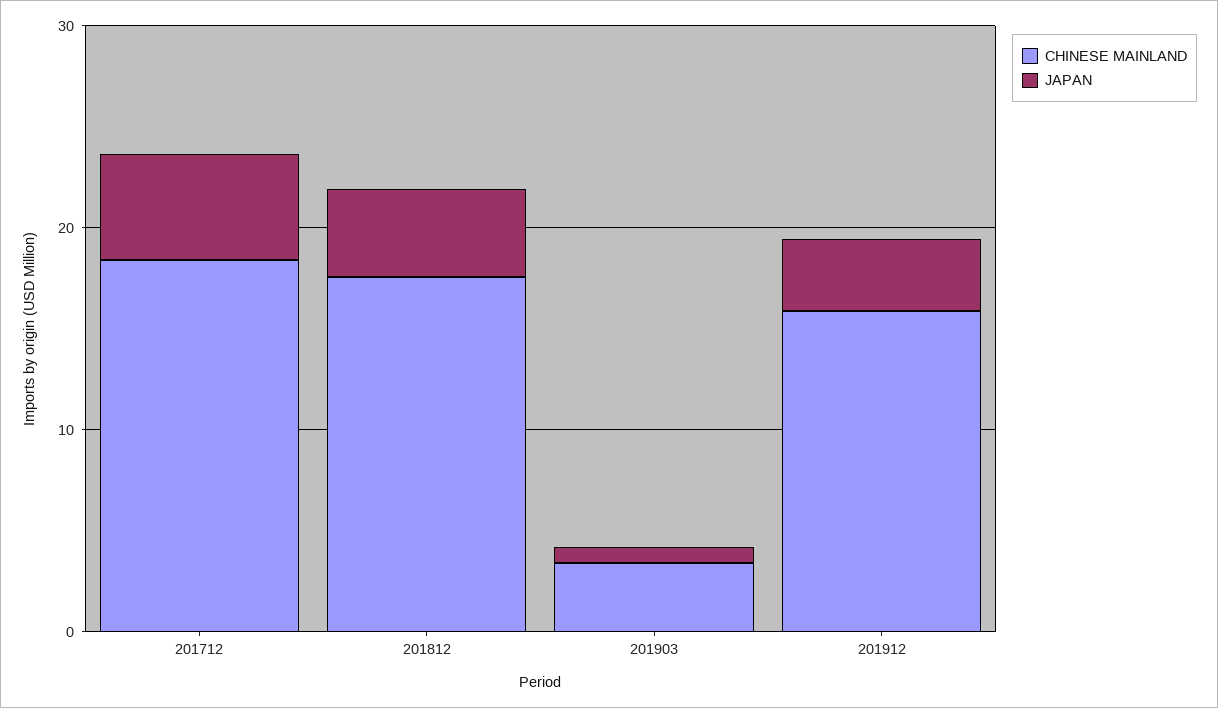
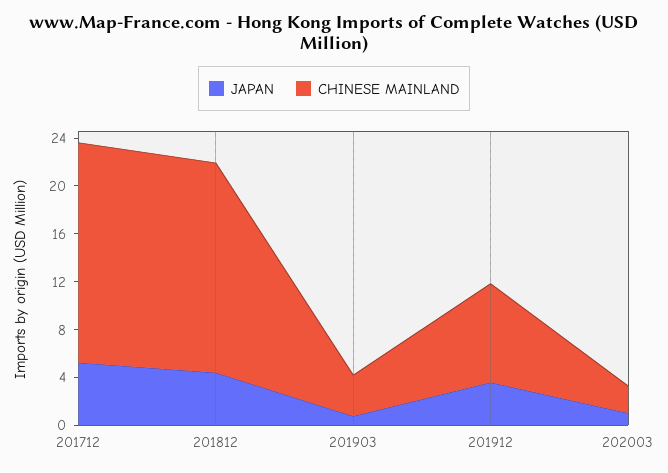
CHINESE MAINLAND, 201912: 16 -> 8
JAPAN, 202003: none -> 1
CHINESE MAINLAND, 202003: none -> 2

